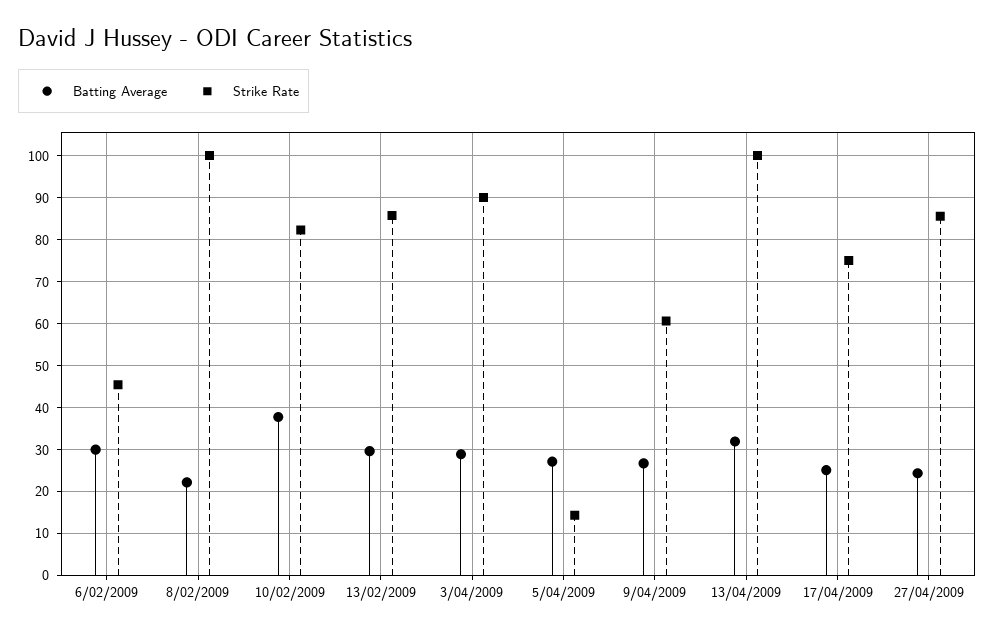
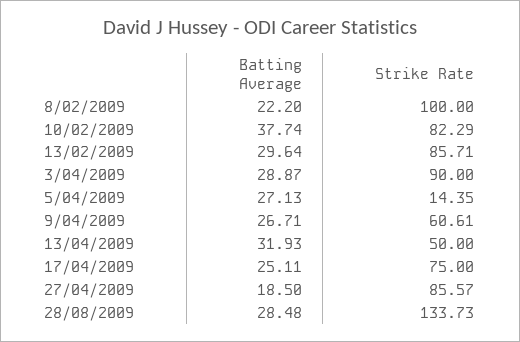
Batting Average, 6/02/2009: 30 -> none
Strike Rate, 6/02/2009: 46 -> none
Strike Rate, 13/04/2009: 100 -> 50
Batting Average, 27/04/2009: 24 -> 18.5
Batting Average, 28/08/2009: none -> 28.48
Strike Rate, 28/08/2009: none -> 133.73

